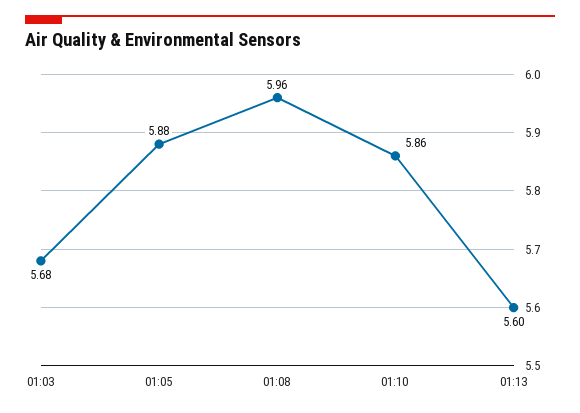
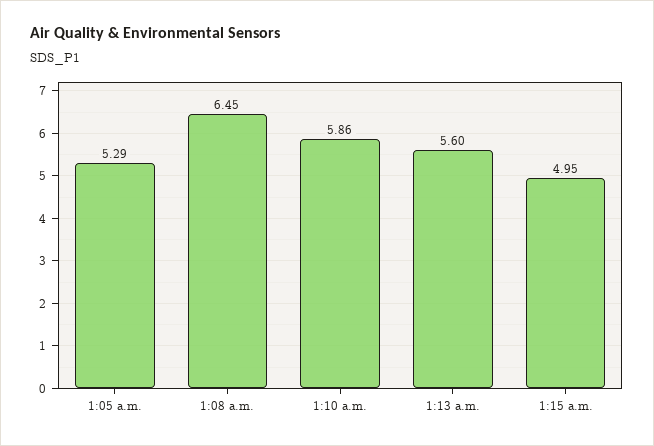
01:03: 5.68 -> none
01:05: 5.88 -> 5.29
01:08: 5.96 -> 6.45
1:15 a.m.: none -> 4.95

